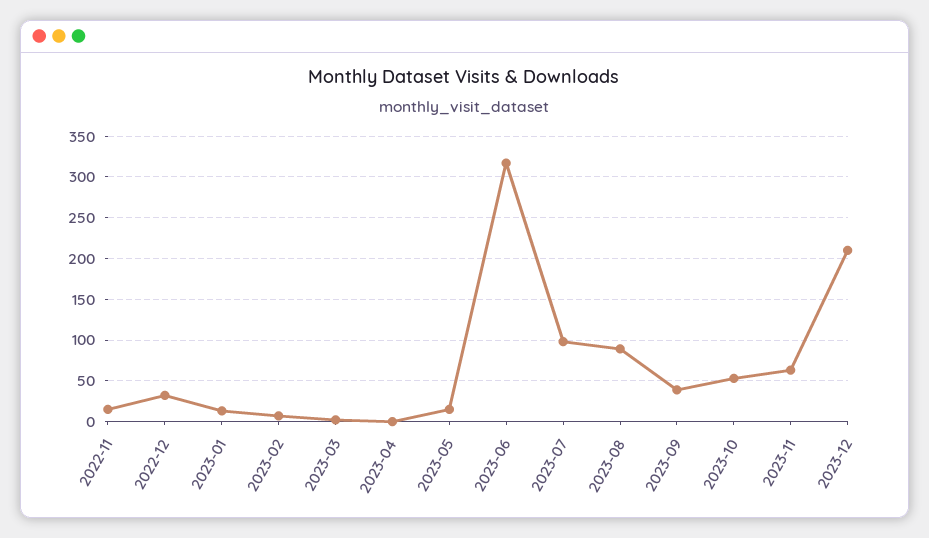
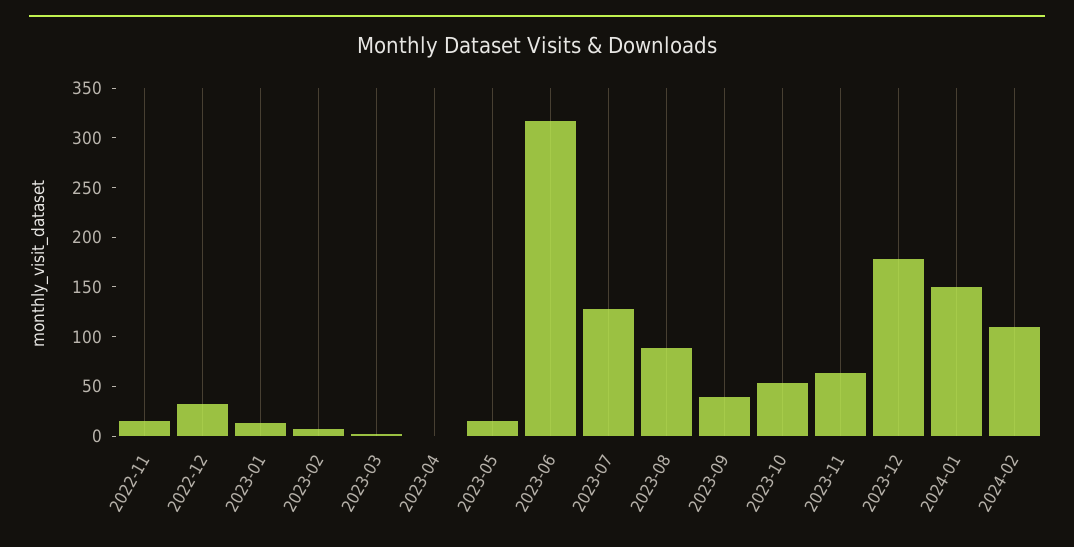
2023-07: 100 -> 130
2023-12: 210 -> 180
2024-01: none -> 150
2024-02: none -> 110

